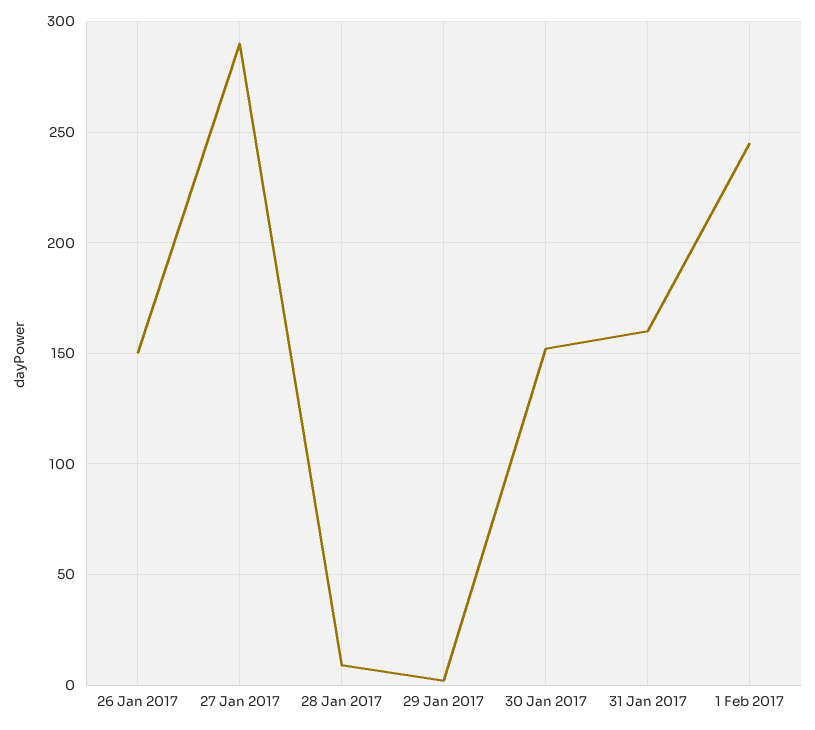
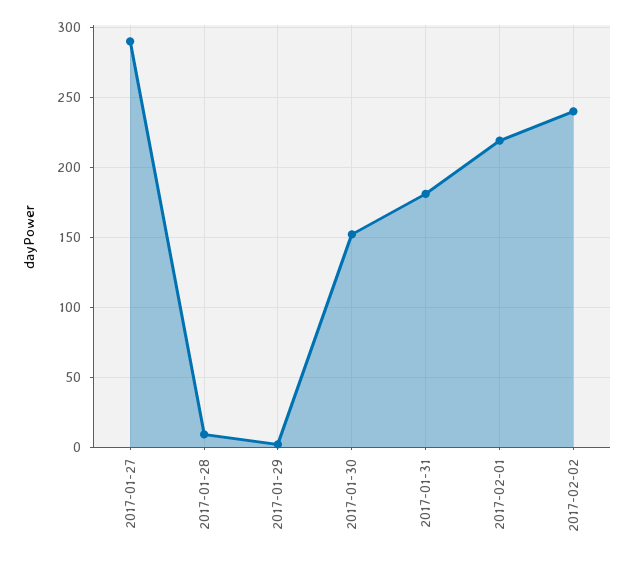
26 Jan 2017: 150 -> none
31 Jan 2017: 160 -> 180
1 Feb 2017: 245 -> 220
2017-02-02: none -> 240

